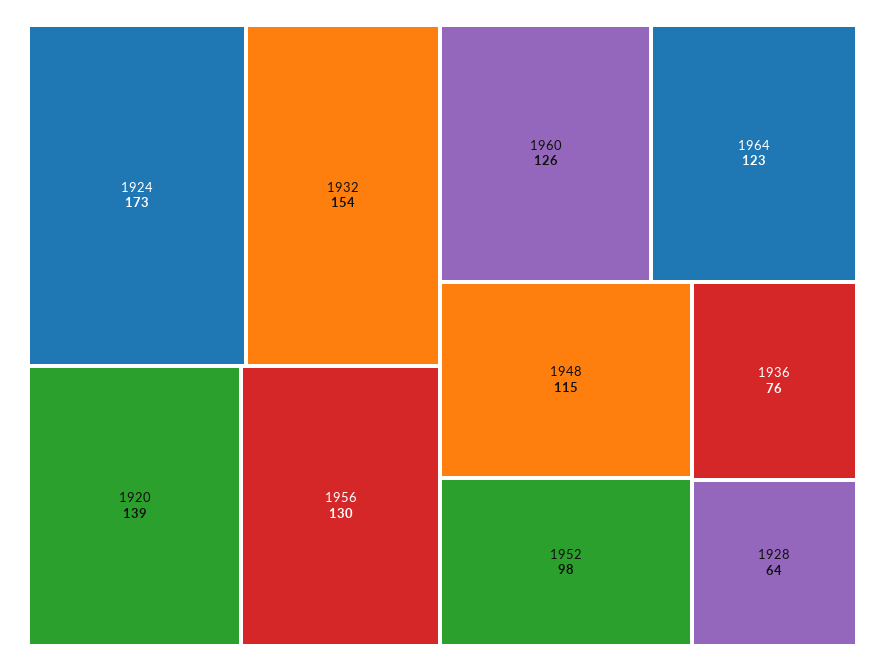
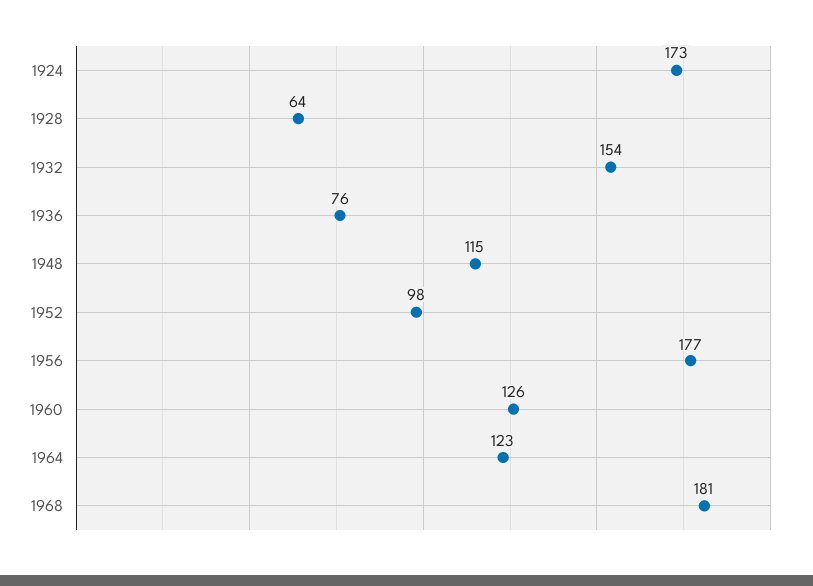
1920: 139 -> none
1956: 130 -> 177
1968: none -> 181

